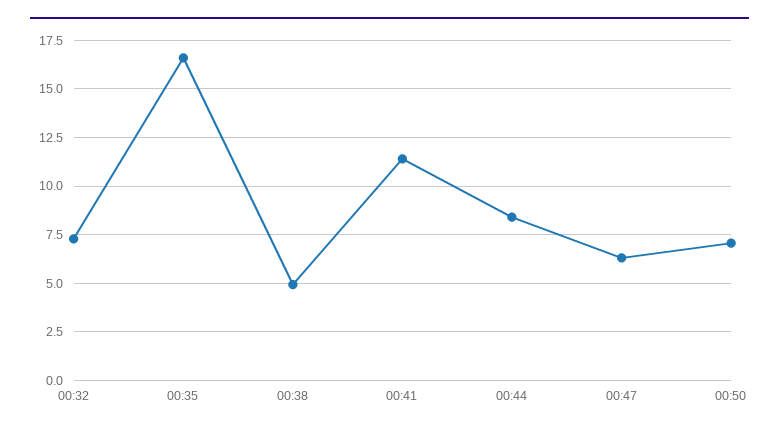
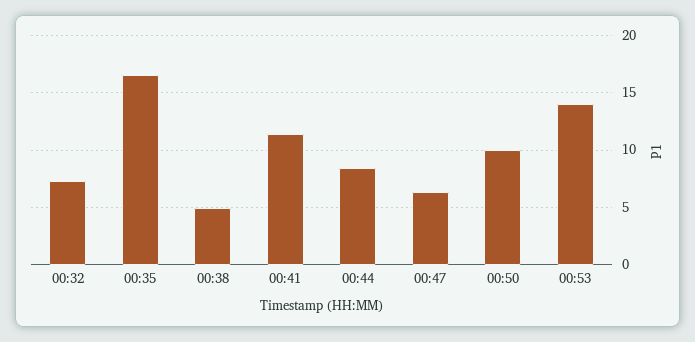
00:50: 7 -> 10
00:53: none -> 14

